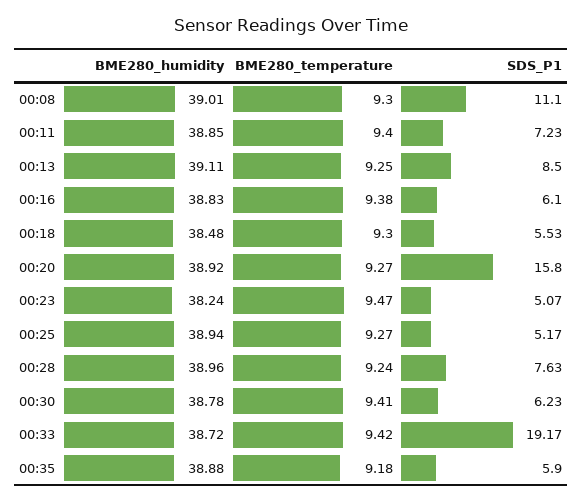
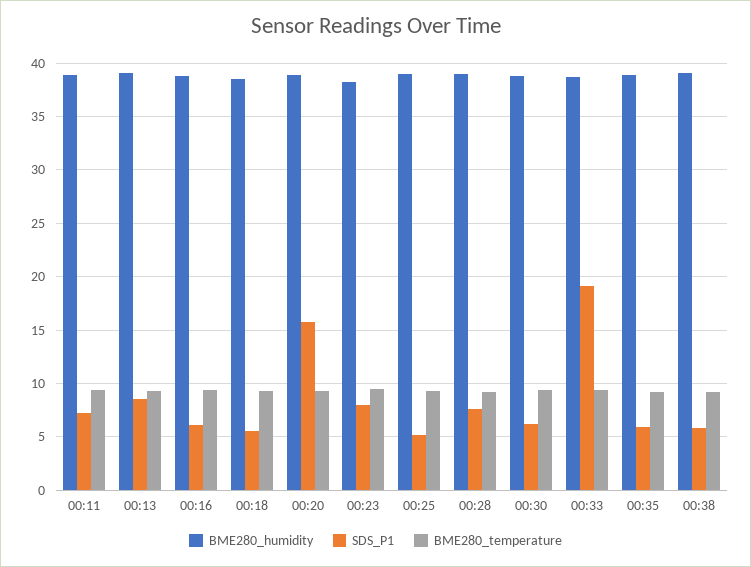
BME280_humidity, 00:08: 39.01 -> none
BME280_temperature, 00:08: 9.3 -> none
SDS_P1, 00:08: 11.1 -> none
SDS_P1, 00:23: 5.07 -> 8
BME280_humidity, 00:38: none -> 39
SDS_P1, 00:38: none -> 6
BME280_temperature, 00:38: none -> 9

